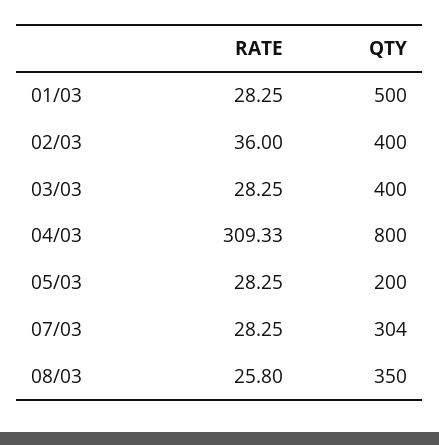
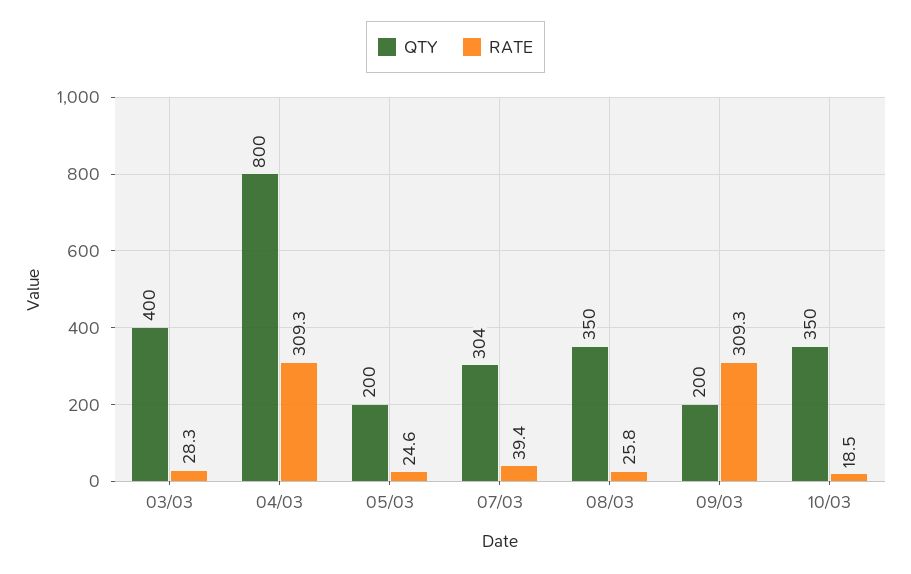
RATE, 01/03: 28.25 -> none
QTY, 01/03: 500 -> none
RATE, 02/03: 36 -> none
QTY, 02/03: 400 -> none
RATE, 05/03: 28.25 -> 24.6
RATE, 07/03: 28.25 -> 39.4
QTY, 09/03: none -> 200
RATE, 09/03: none -> 309.3
QTY, 10/03: none -> 350
RATE, 10/03: none -> 18.5

